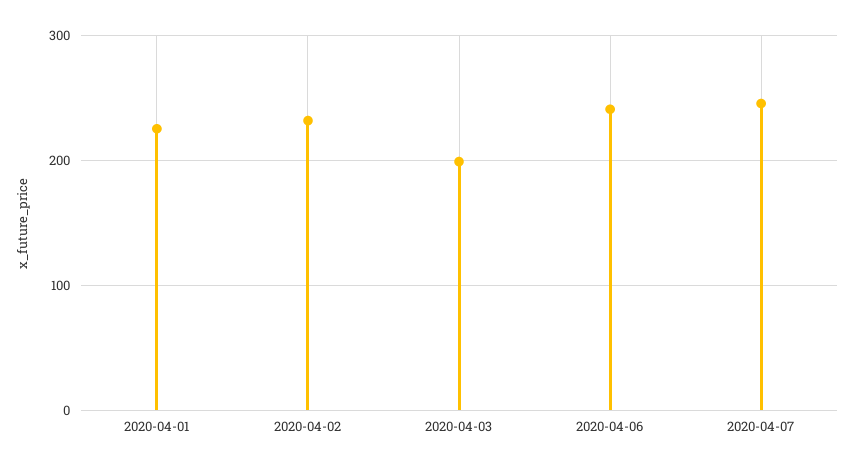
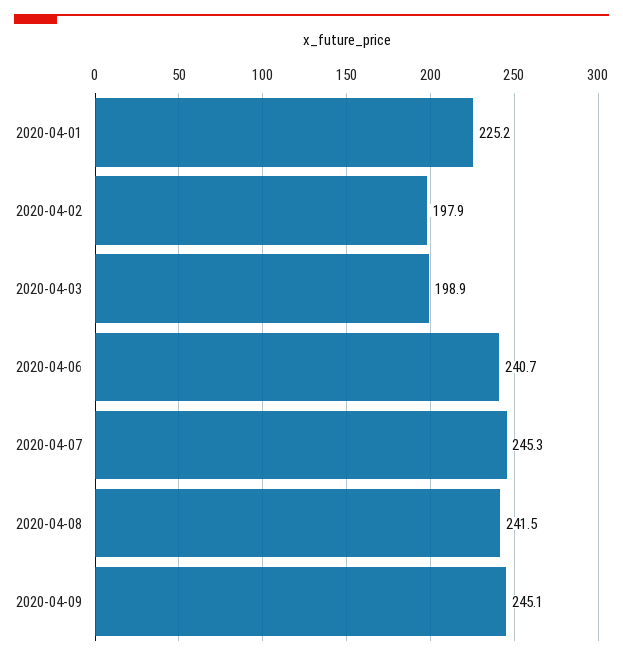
2020-04-02: 230 -> 197.9
2020-04-08: none -> 241.5
2020-04-09: none -> 245.1

